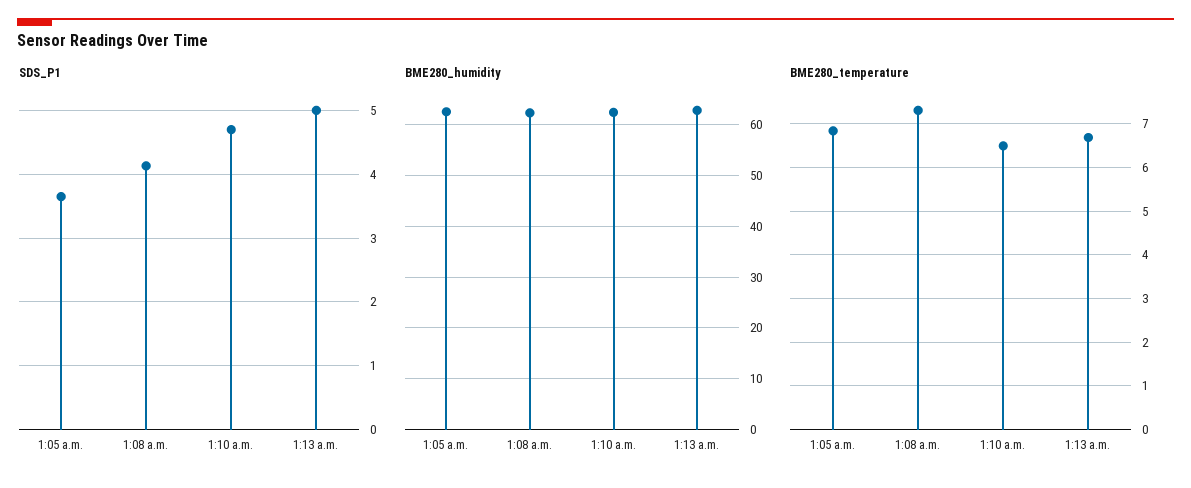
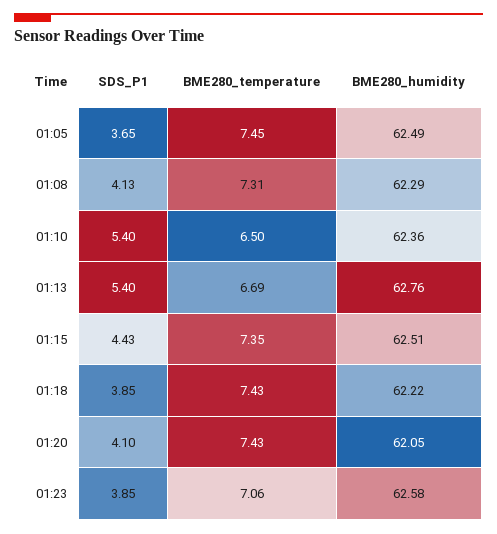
SDS_P1, 1:10 a.m.: 4.7 -> 5.4
SDS_P1, 1:13 a.m.: 5 -> 5.4
BME280_temperature, 1:05 a.m.: 6.8 -> 7.45
SDS_P1, 01:15: none -> 4.43
BME280_temperature, 01:15: none -> 7.35
BME280_humidity, 01:15: none -> 62.51
SDS_P1, 01:18: none -> 3.85
BME280_temperature, 01:18: none -> 7.43
BME280_humidity, 01:18: none -> 62.22
SDS_P1, 01:20: none -> 4.1
BME280_temperature, 01:20: none -> 7.43
BME280_humidity, 01:20: none -> 62.05
SDS_P1, 01:23: none -> 3.85
BME280_temperature, 01:23: none -> 7.06
BME280_humidity, 01:23: none -> 62.58

